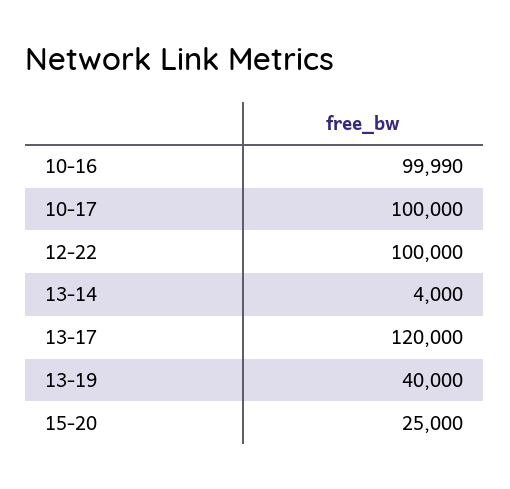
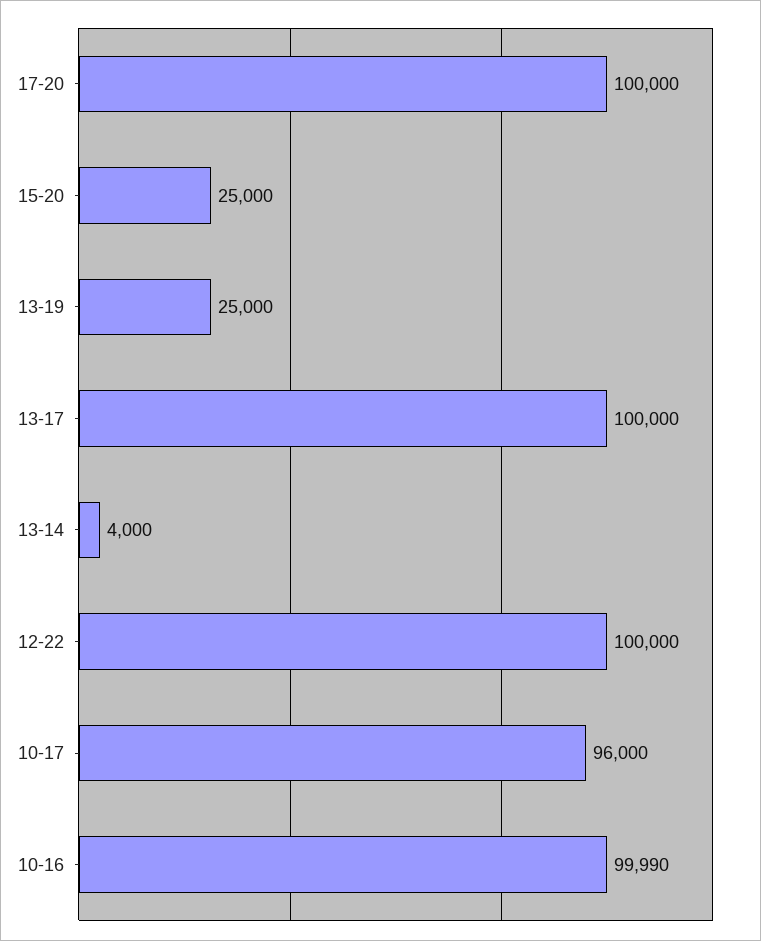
10-17: 100000 -> 96000
13-17: 120000 -> 100000
13-19: 40000 -> 25000
17-20: none -> 100000

